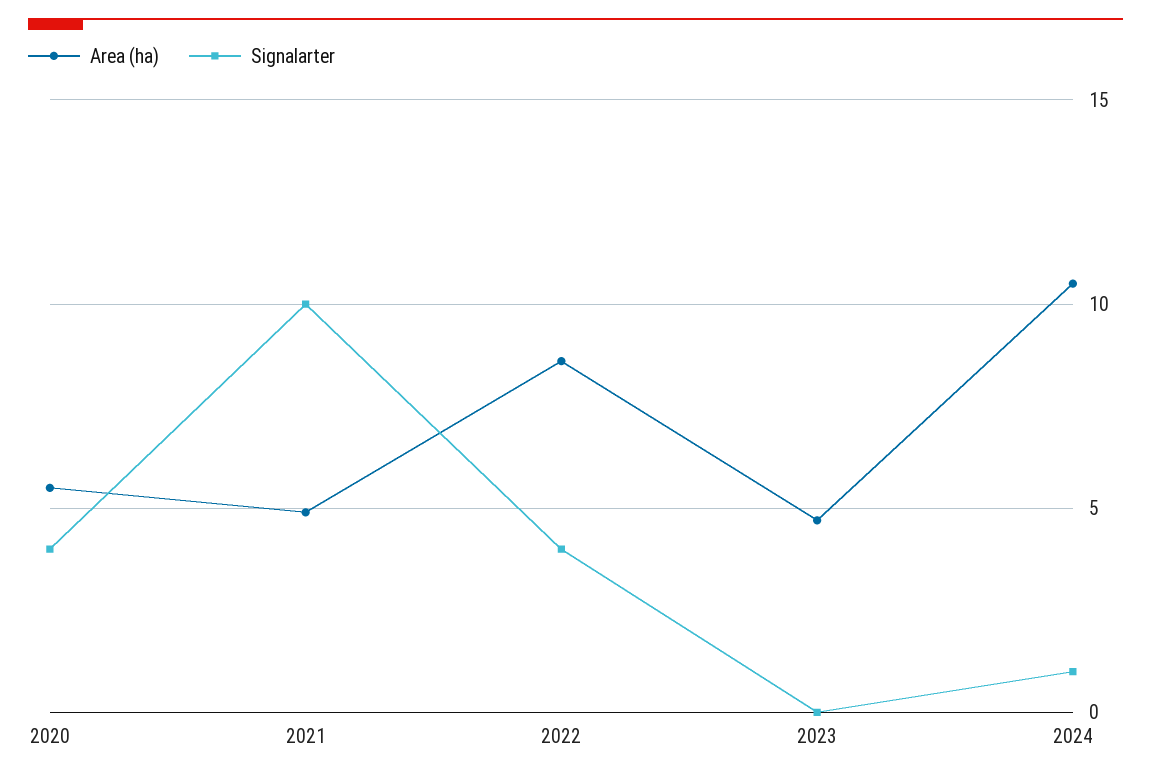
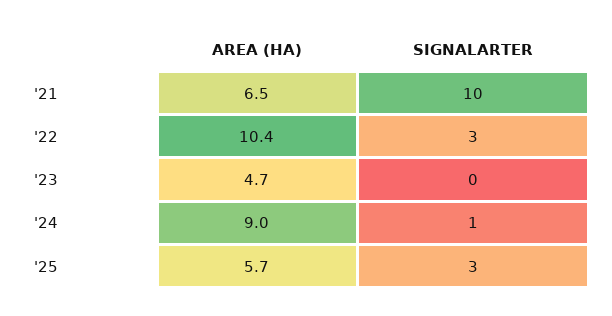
Area (ha), 2020: 5.5 -> none
Signalarter, 2020: 4 -> none
Area (ha), 2021: 5 -> 6.5
Area (ha), 2022: 8.5 -> 10.4
Signalarter, 2022: 4 -> 3
Area (ha), 2024: 10.5 -> 9
Area (ha), '25: none -> 5.7
Signalarter, '25: none -> 3

